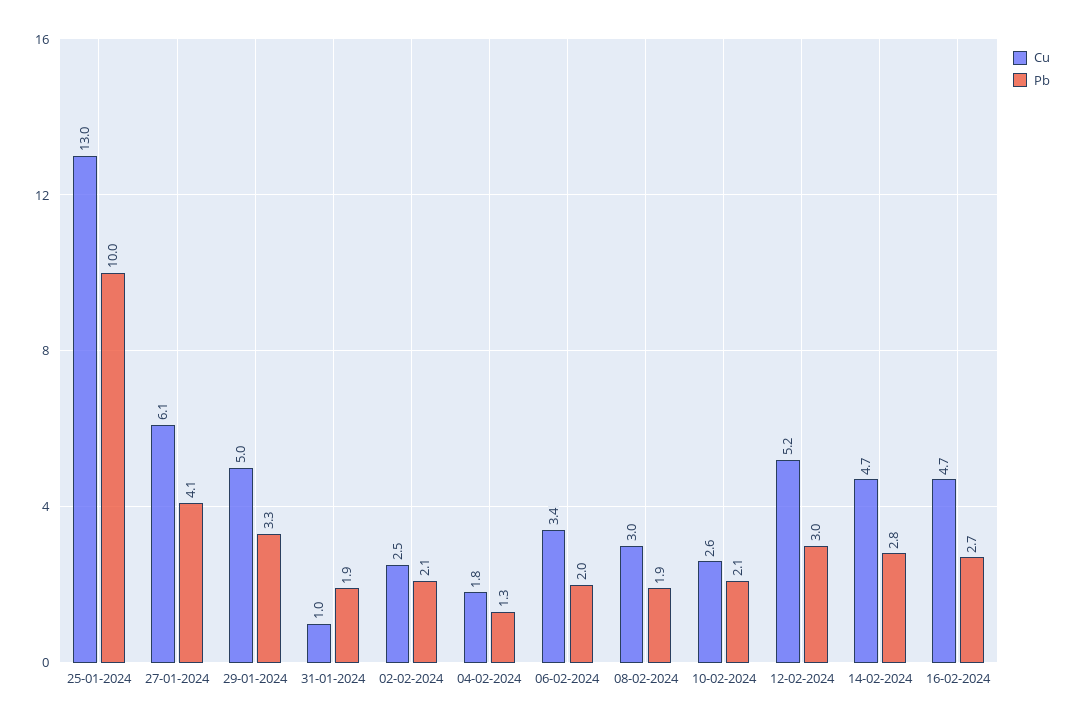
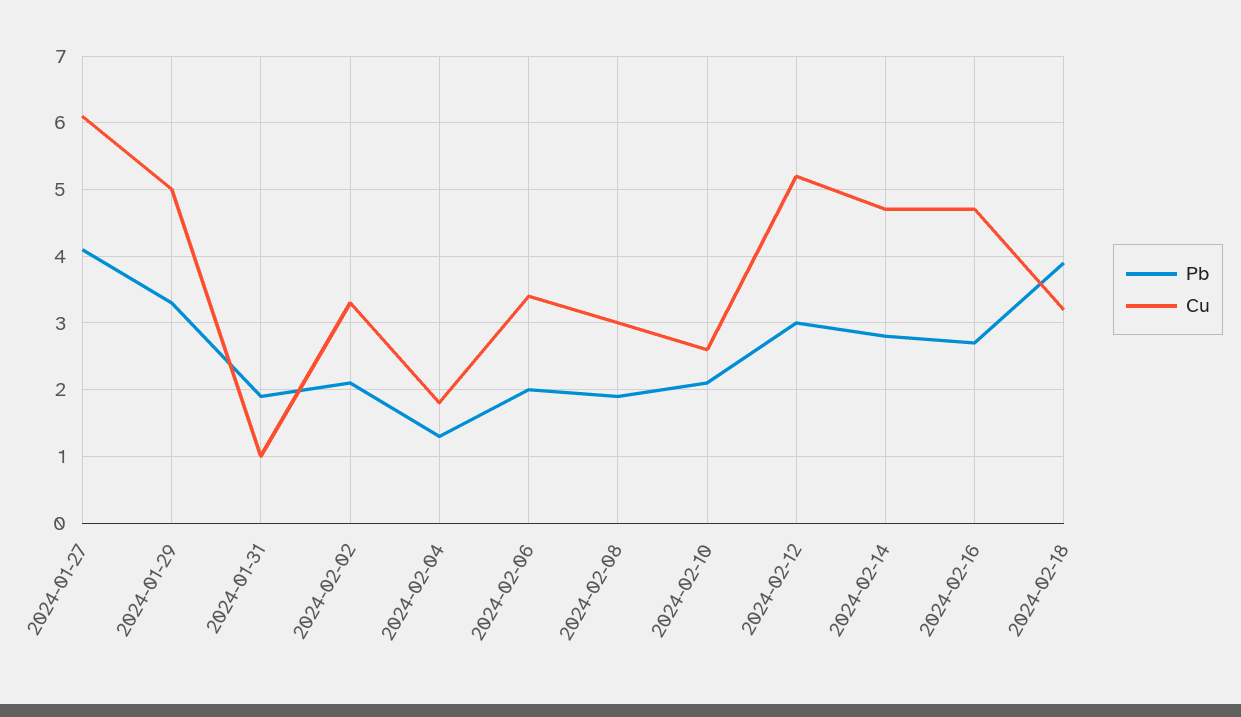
Cu, 25-01-2024: 13 -> none
Pb, 25-01-2024: 10 -> none
Cu, 02-02-2024: 2.5 -> 3.3
Pb, 2024-02-18: none -> 3.9
Cu, 2024-02-18: none -> 3.2

